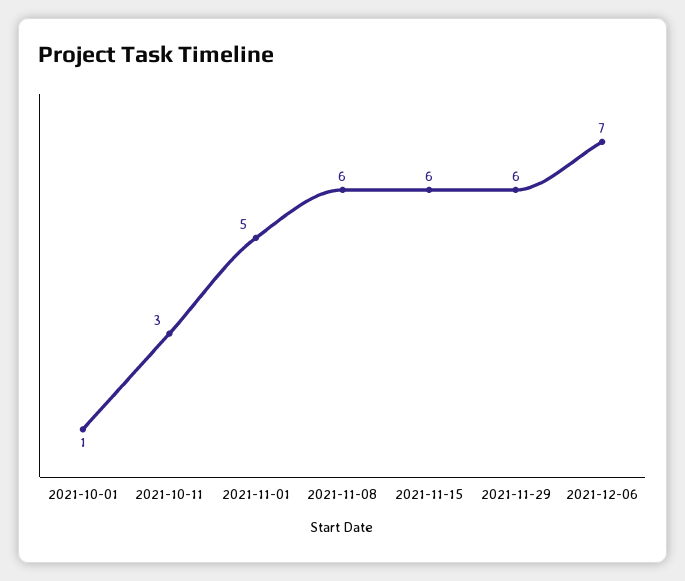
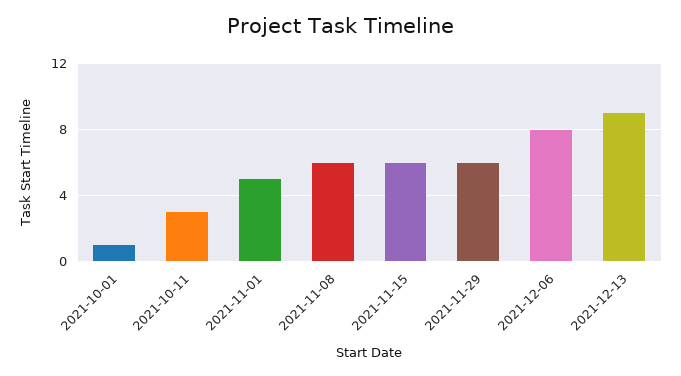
2021-12-06: 7 -> 8
2021-12-13: none -> 9

